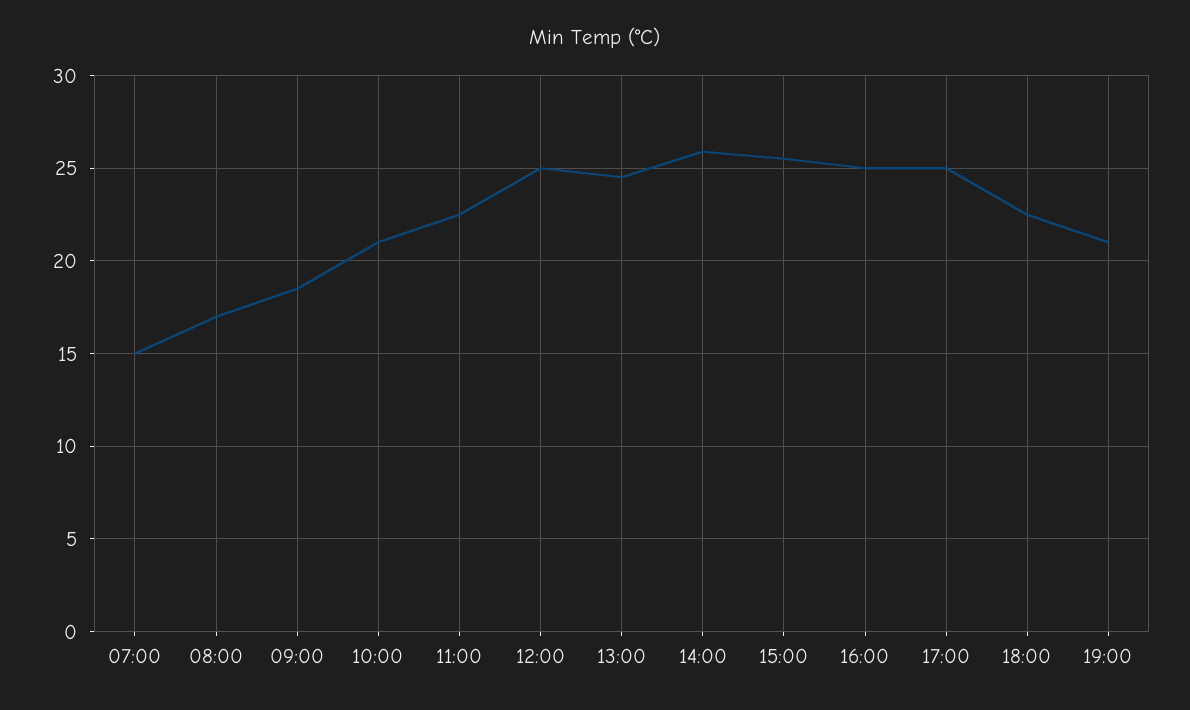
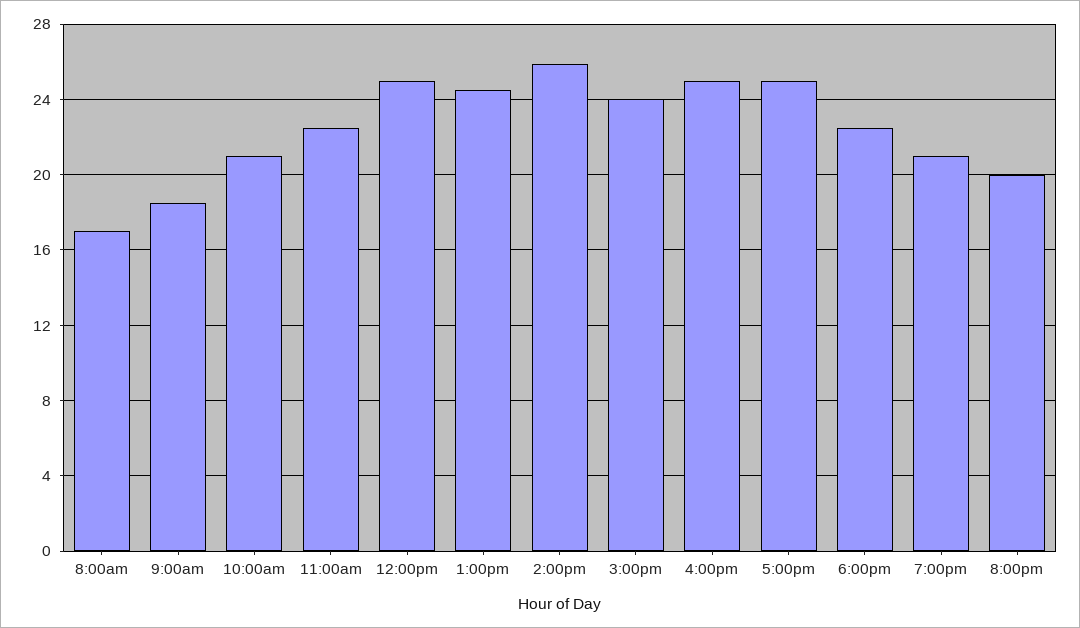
07:00: 15 -> none
15:00: 25.5 -> 24
8:00pm: none -> 20

